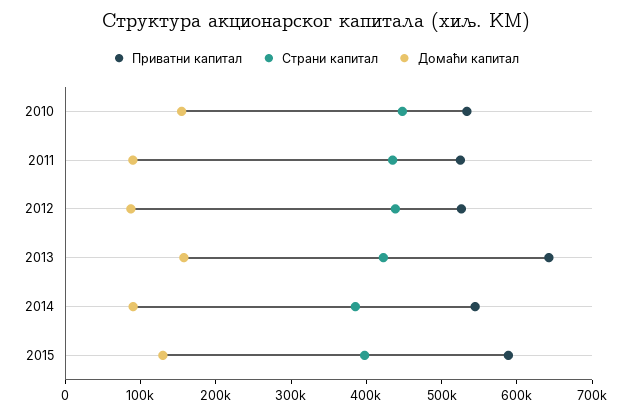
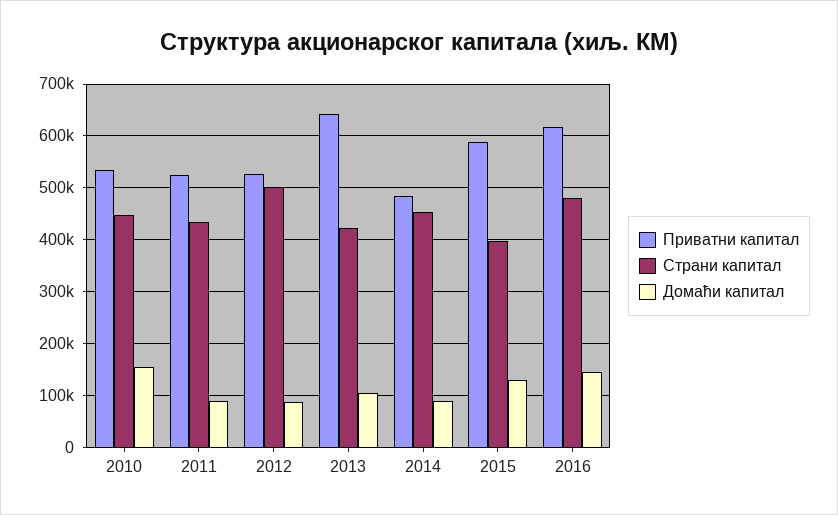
Страни капитал, 2012: 440000 -> 500000
Домаћи капитал, 2013: 160000 -> 100000
Приватни капитал, 2014: 540000 -> 480000
Страни капитал, 2014: 380000 -> 460000
Приватни капитал, 2016: none -> 620000
Страни капитал, 2016: none -> 480000
Домаћи капитал, 2016: none -> 140000

